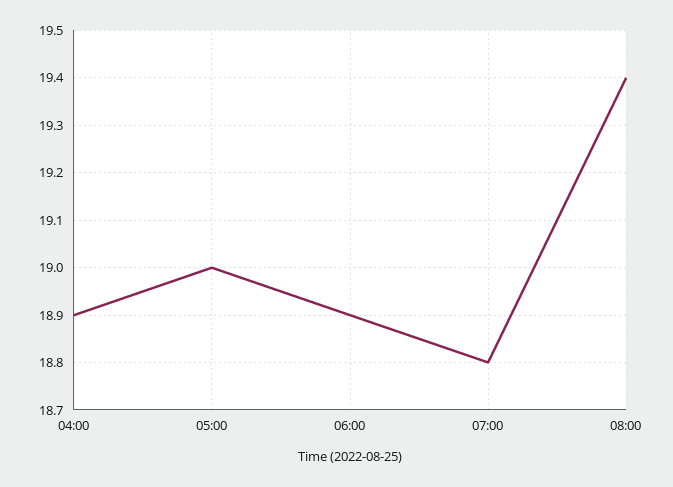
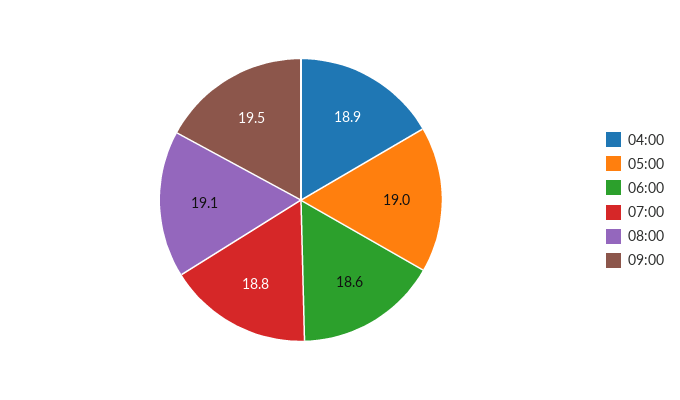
06:00: 18.9 -> 18.6
08:00: 19.4 -> 19.1
09:00: none -> 19.5

